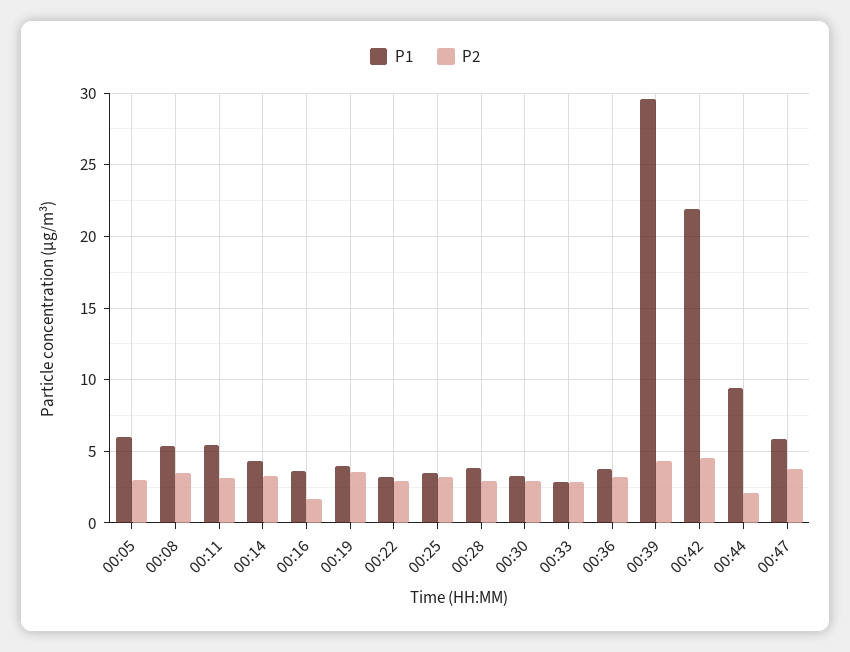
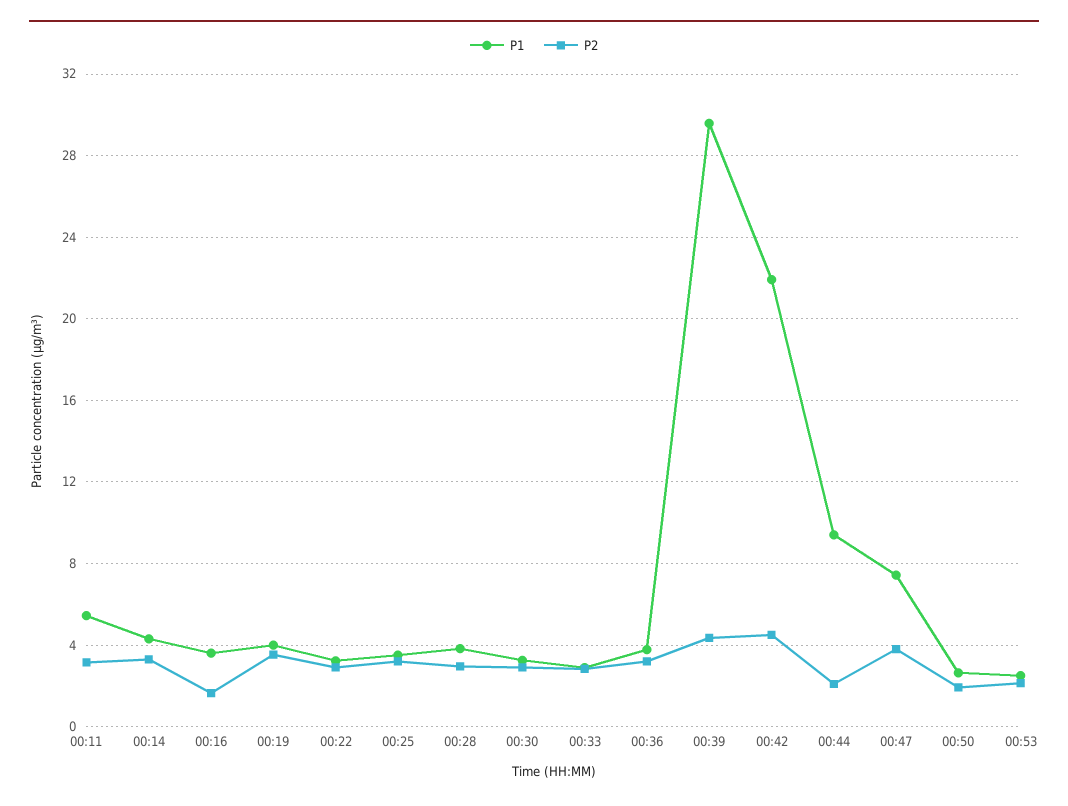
P1, 00:05: 6 -> none
P2, 00:05: 3 -> none
P1, 00:08: 5.5 -> none
P2, 00:08: 3.5 -> none
P1, 00:47: 6 -> 7.5
P1, 00:50: none -> 2.5
P2, 00:50: none -> 2
P1, 00:53: none -> 2.5
P2, 00:53: none -> 2

